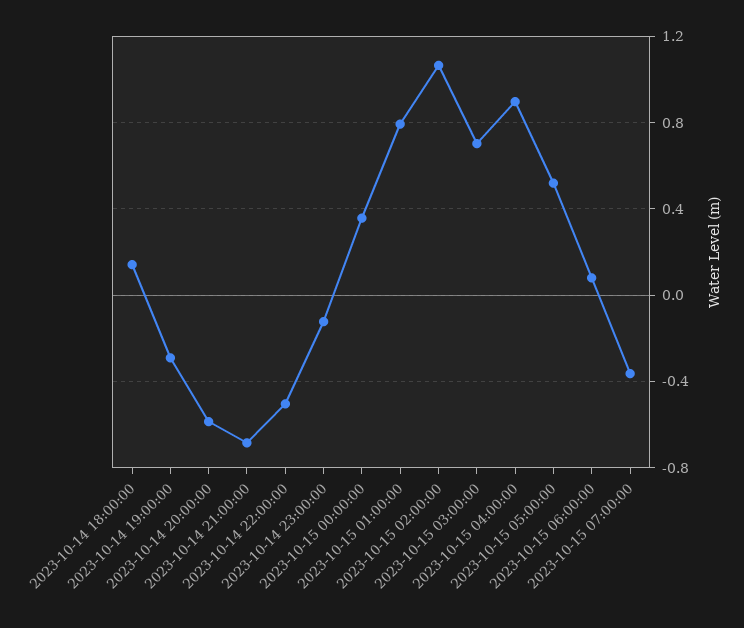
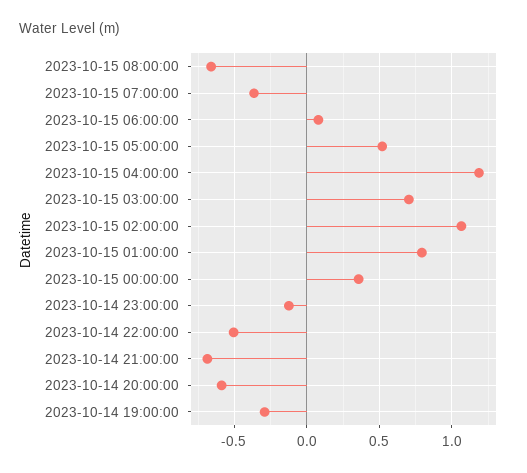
2023-10-14 18:00:00: 0.15 -> none
2023-10-15 04:00:00: 0.9 -> 1.2
2023-10-15 08:00:00: none -> -0.65

